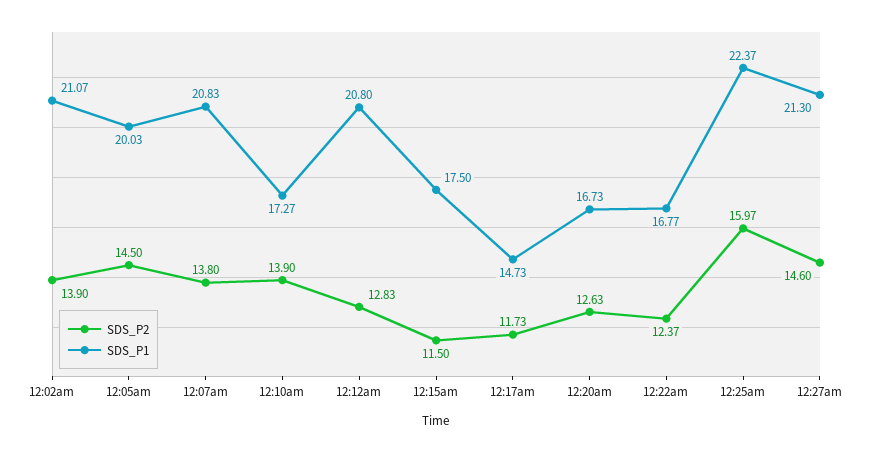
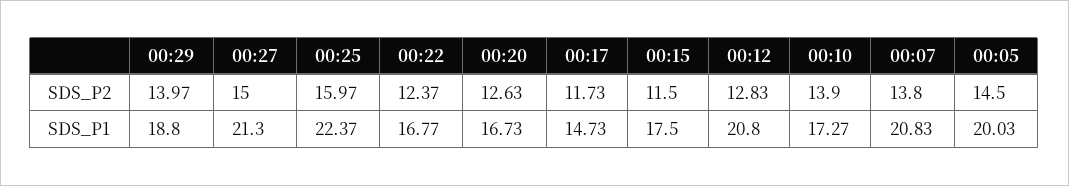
SDS_P2, 12:02am: 13.9 -> none
SDS_P1, 12:02am: 21.07 -> none
SDS_P2, 12:27am: 14.6 -> 15
SDS_P2, 00:29: none -> 13.97
SDS_P1, 00:29: none -> 18.8

